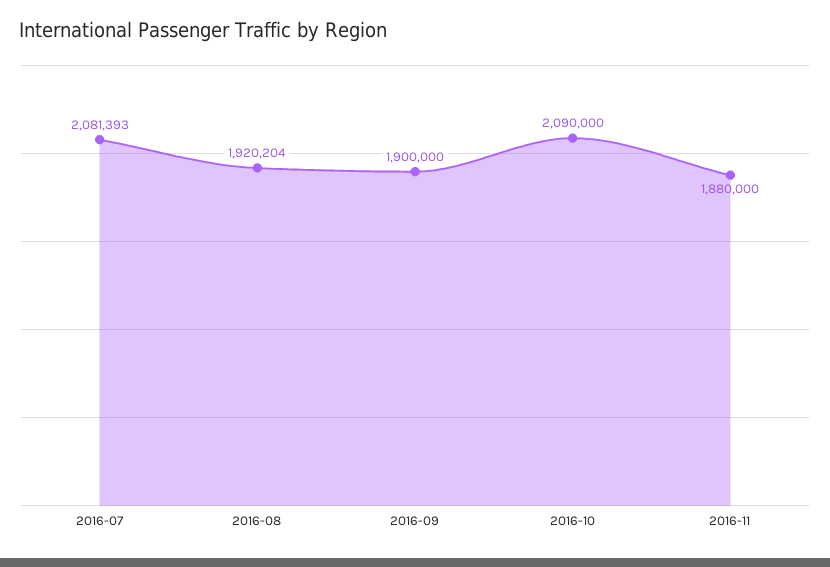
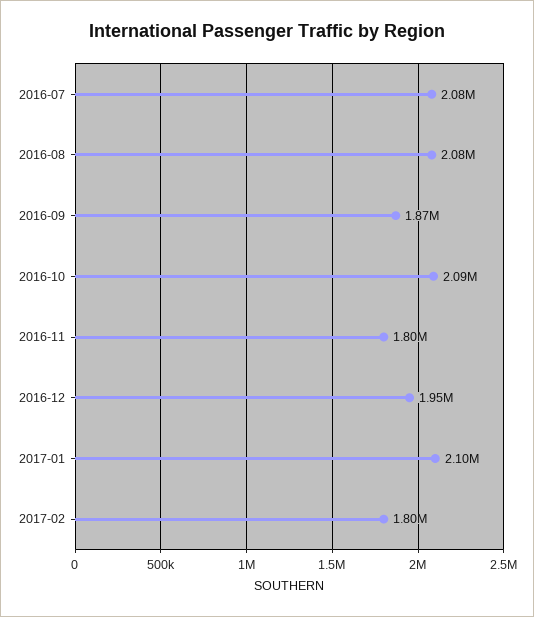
2016-08: 1920204 -> 2080000
2016-09: 1900000 -> 1870000
2016-11: 1880000 -> 1800000
2016-12: none -> 1950000
2017-01: none -> 2100000
2017-02: none -> 1800000

